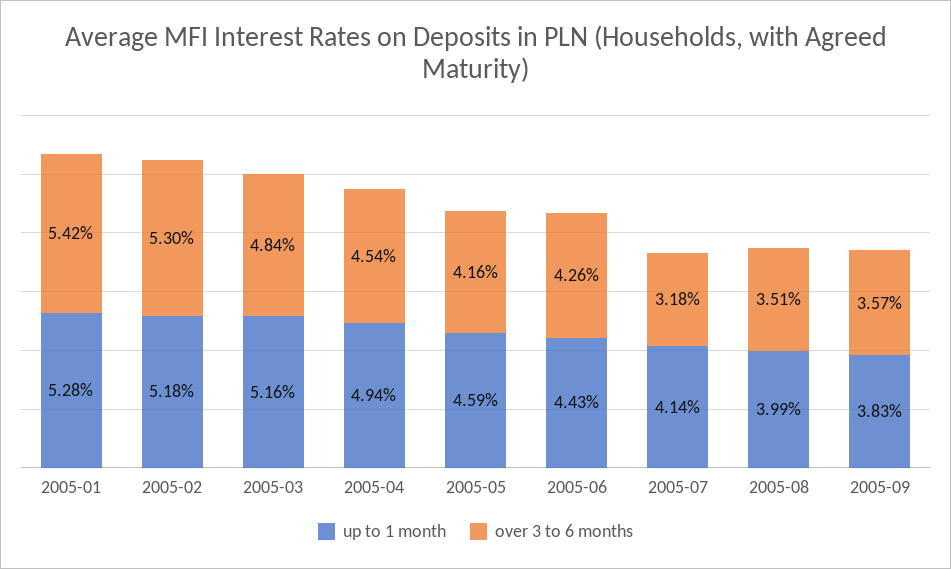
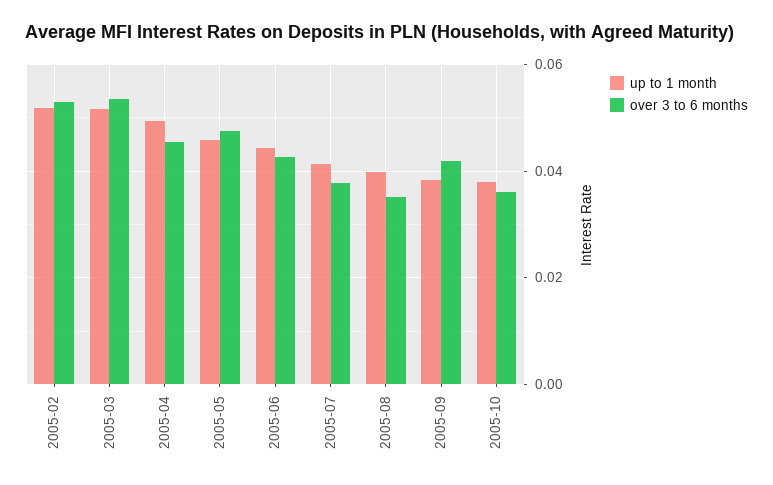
up to 1 month, 2005-01: 0.0528 -> none
over 3 to 6 months, 2005-01: 0.0542 -> none
over 3 to 6 months, 2005-03: 0.0484 -> 0.054
over 3 to 6 months, 2005-05: 0.0416 -> 0.048
over 3 to 6 months, 2005-07: 0.0318 -> 0.038
over 3 to 6 months, 2005-09: 0.0357 -> 0.042
up to 1 month, 2005-10: none -> 0.038
over 3 to 6 months, 2005-10: none -> 0.036

